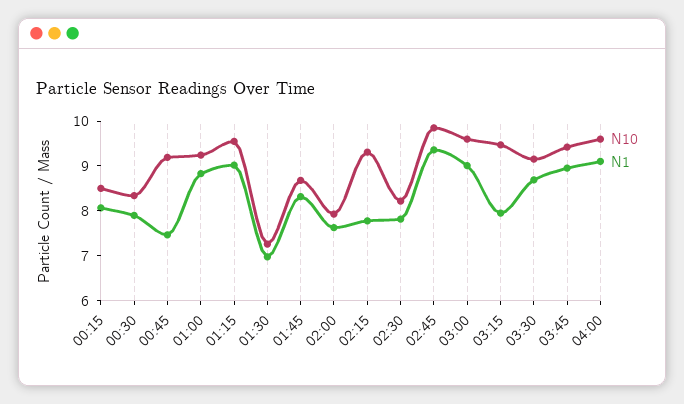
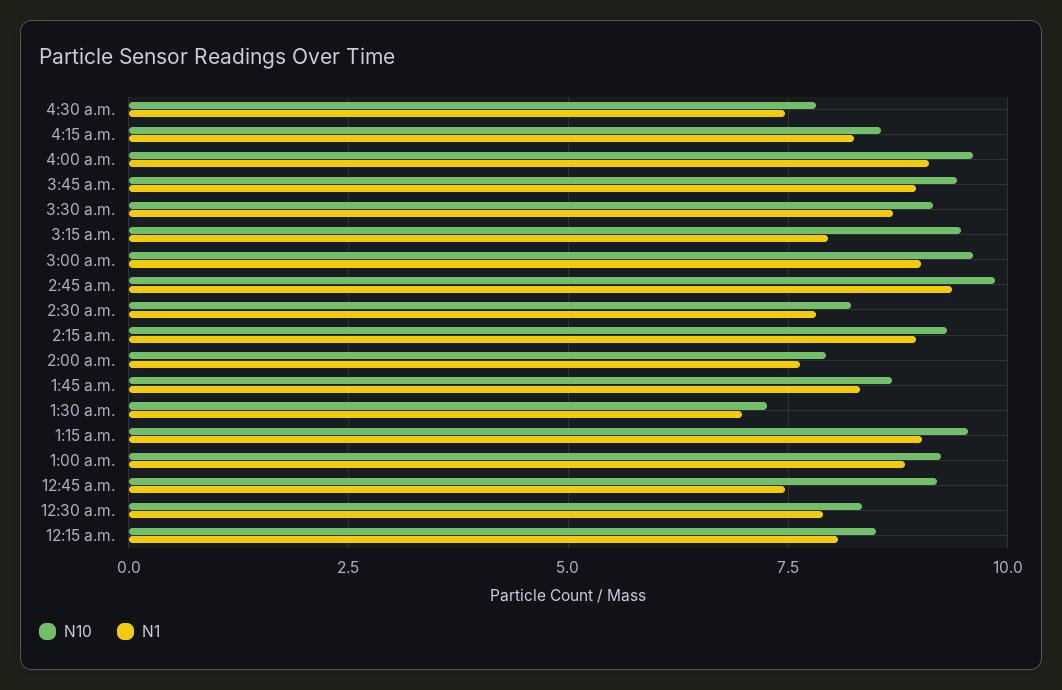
N1, 02:15: 7.8 -> 9
N10, 4:30 a.m.: none -> 7.75
N1, 4:30 a.m.: none -> 7.5
N10, 4:15 a.m.: none -> 8.5
N1, 4:15 a.m.: none -> 8.25

